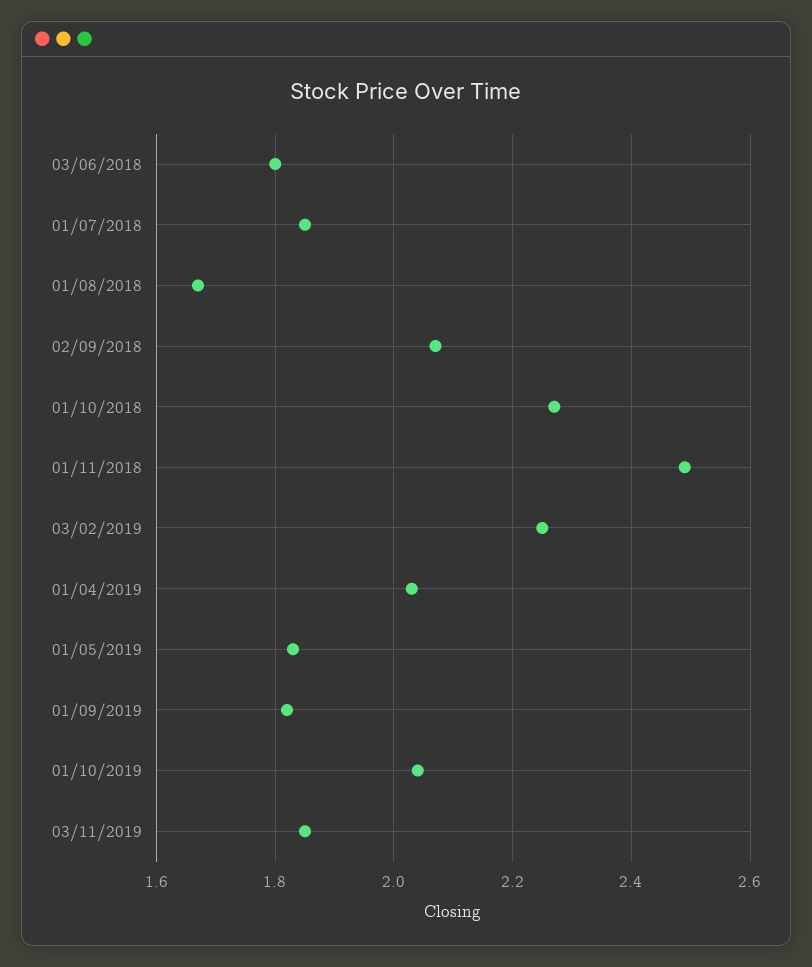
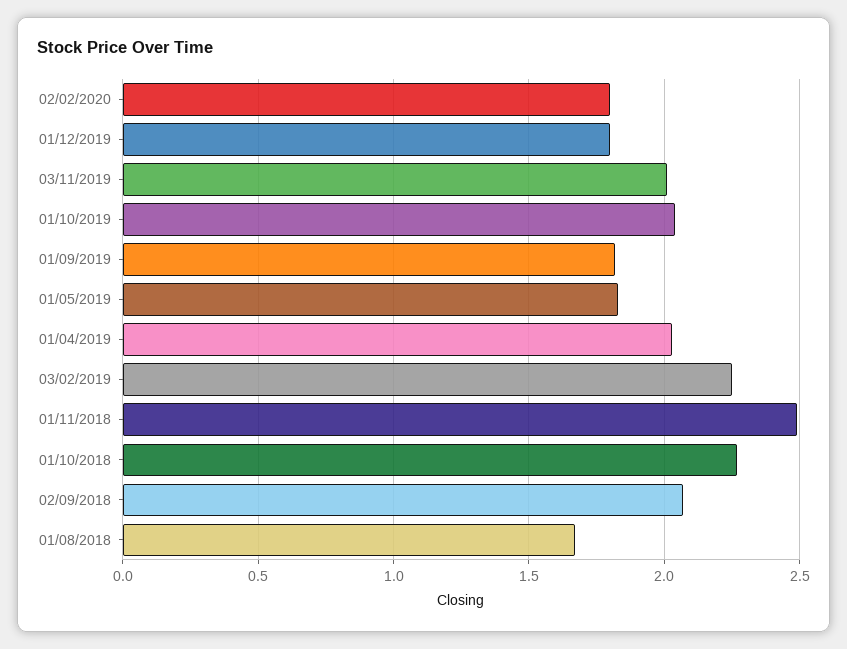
03/06/2018: 1.8 -> none
01/07/2018: 1.85 -> none
03/11/2019: 1.85 -> 2
02/02/2020: none -> 1.8
01/12/2019: none -> 1.8

